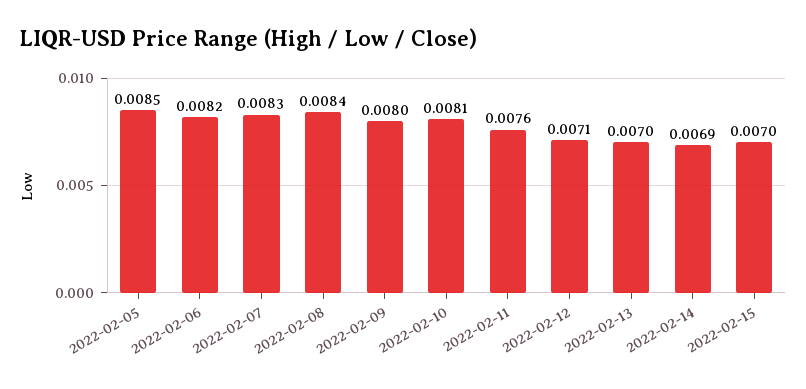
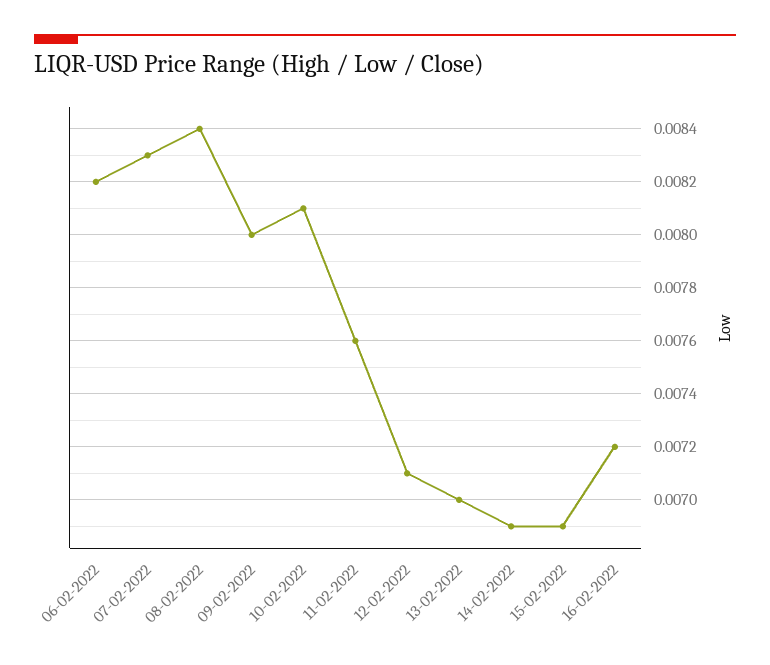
2022-02-05: 0.0085 -> none
2022-02-15: 0.007 -> 0.0069
16-02-2022: none -> 0.0072

